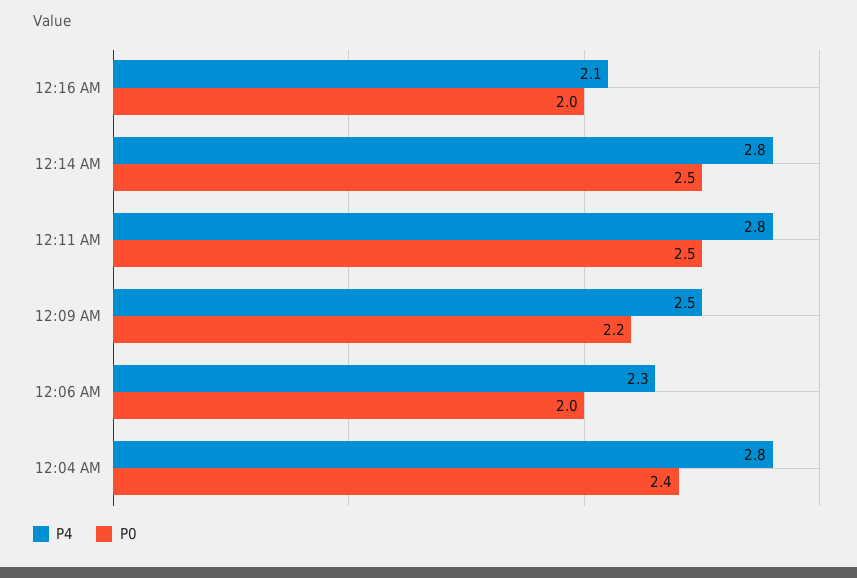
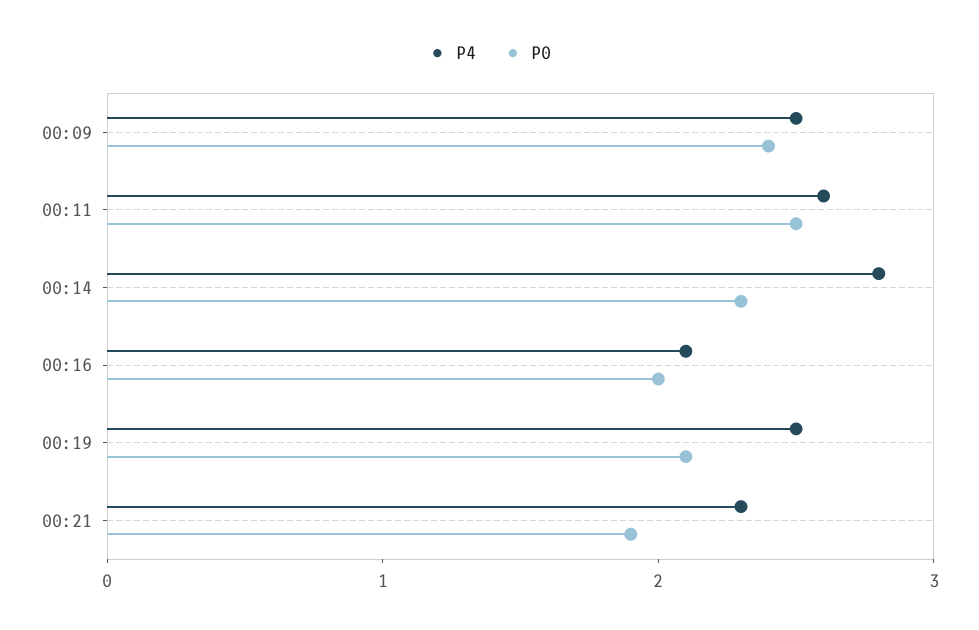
P0, 12:14 AM: 2.5 -> 2.3
P4, 12:11 AM: 2.8 -> 2.6
P0, 12:09 AM: 2.2 -> 2.4
P4, 12:06 AM: 2.3 -> none
P0, 12:06 AM: 2 -> none
P4, 12:04 AM: 2.8 -> none
P0, 12:04 AM: 2.4 -> none
P4, 00:19: none -> 2.5
P0, 00:19: none -> 2.1
P4, 00:21: none -> 2.3
P0, 00:21: none -> 1.9

